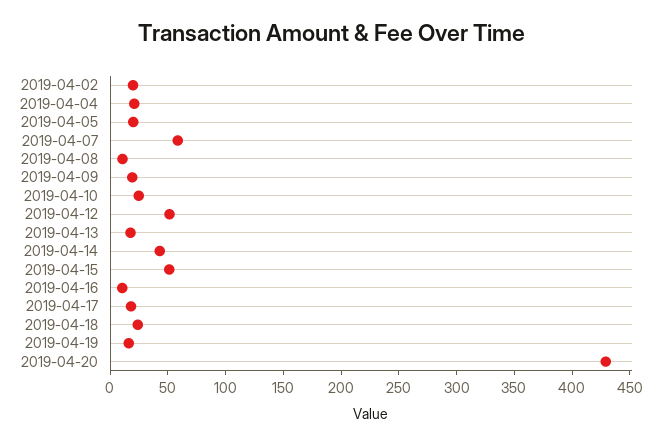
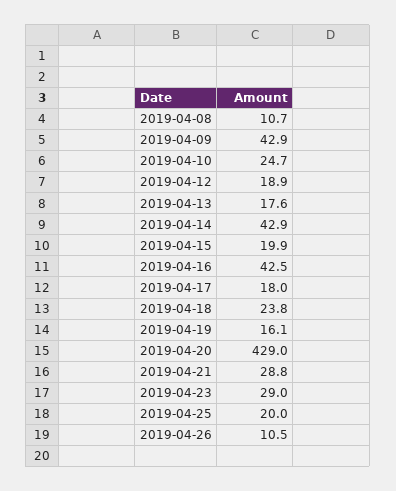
2019-04-02: 20 -> none
2019-04-04: 20 -> none
2019-04-05: 20 -> none
2019-04-07: 60 -> none
2019-04-09: 20 -> 42.9
2019-04-12: 50 -> 18.9
2019-04-15: 50 -> 19.9
2019-04-16: 10 -> 42.5
2019-04-21: none -> 28.8
2019-04-23: none -> 29
2019-04-25: none -> 20
2019-04-26: none -> 10.5

